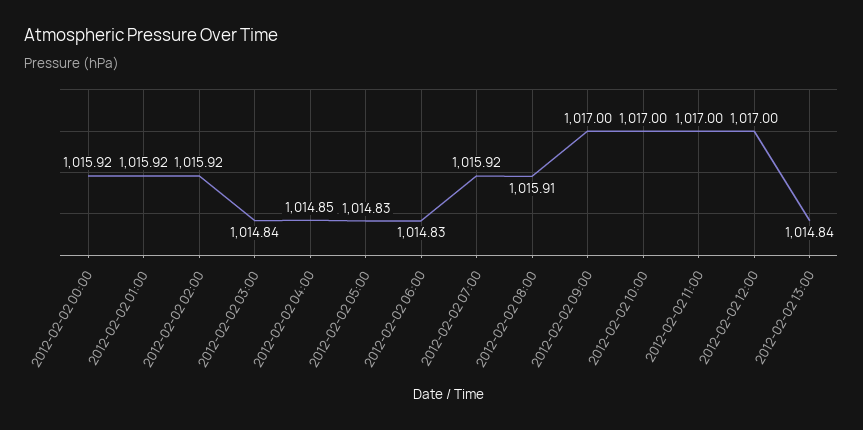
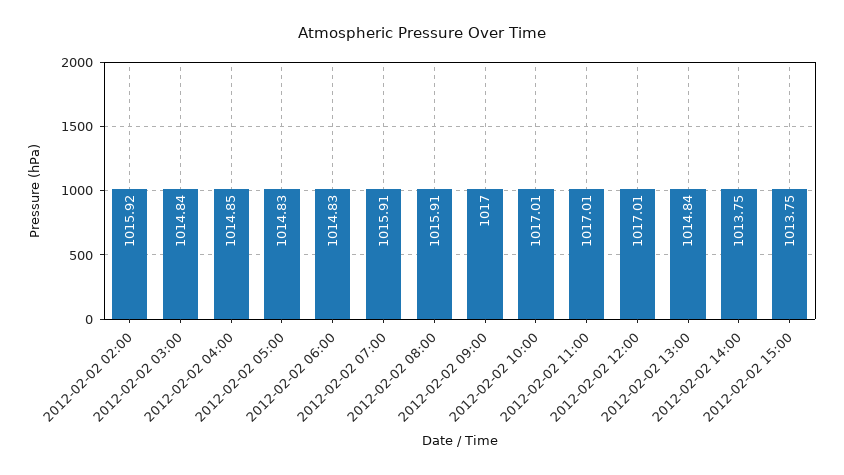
2012-02-02 00:00: 1015.92 -> none
2012-02-02 01:00: 1015.92 -> none
2012-02-02 07:00: 1015.92 -> 1015.91
2012-02-02 10:00: 1017 -> 1017.01
2012-02-02 11:00: 1017 -> 1017.01
2012-02-02 12:00: 1017 -> 1017.01
2012-02-02 14:00: none -> 1013.75
2012-02-02 15:00: none -> 1013.75

